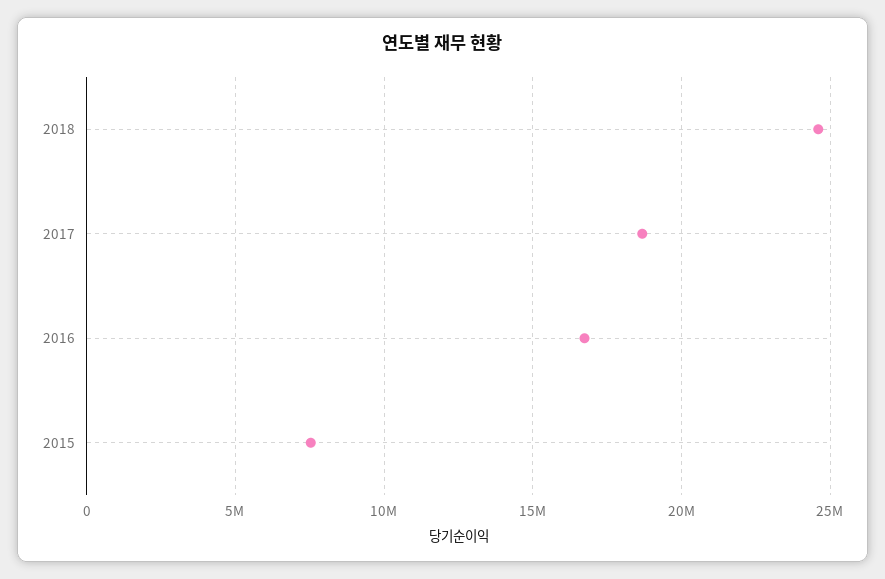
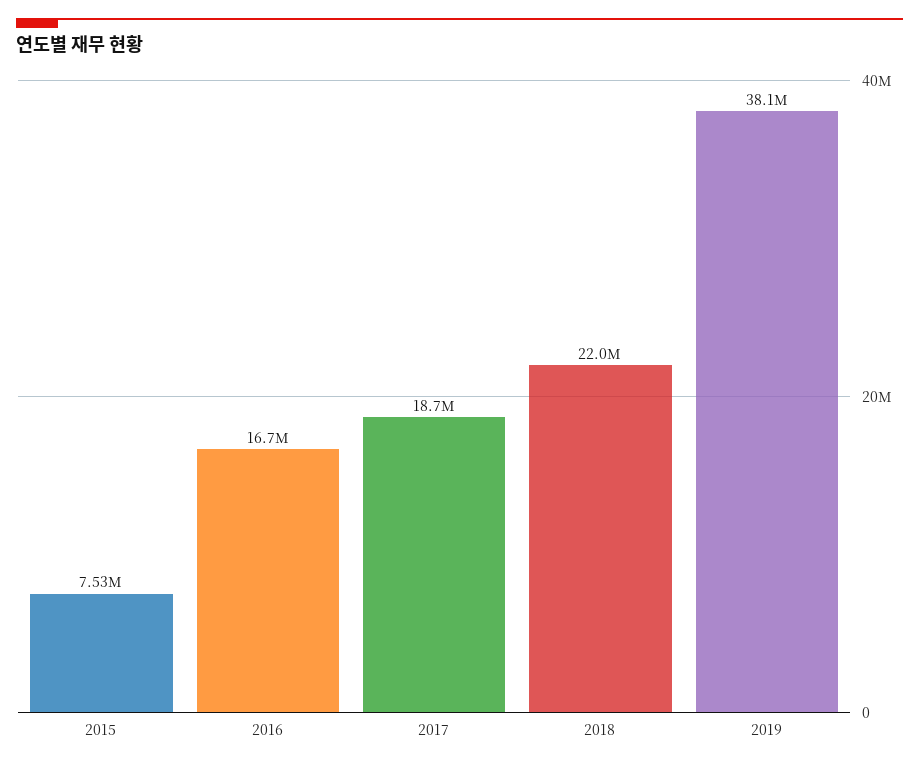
2018: 24500000 -> 22000000
2019: none -> 38100000

